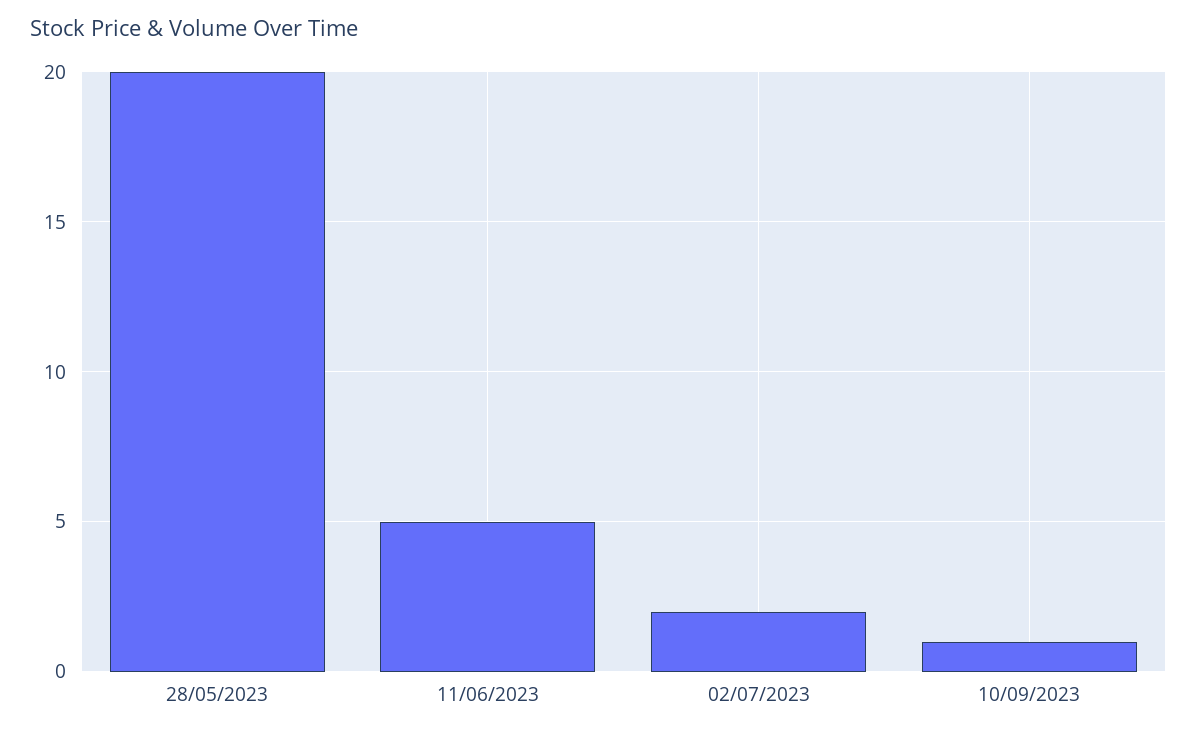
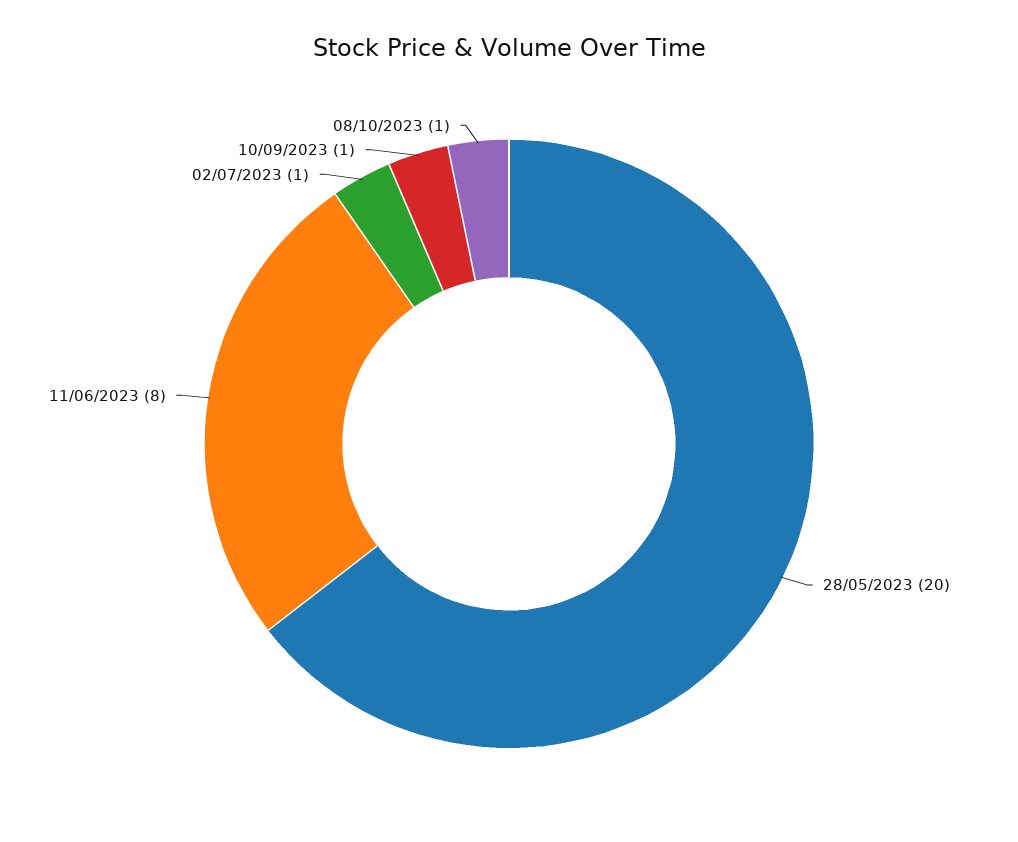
11/06/2023: 5 -> 8
02/07/2023: 2 -> 1
08/10/2023: none -> 1

